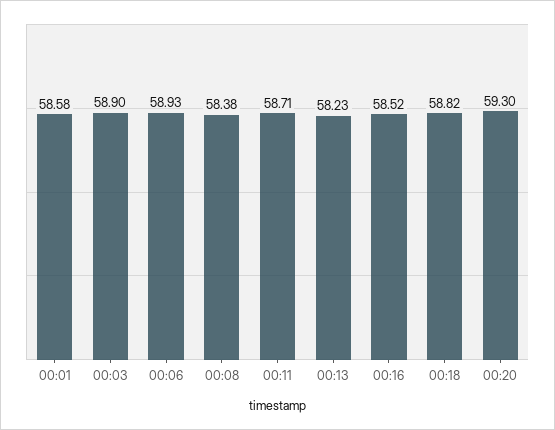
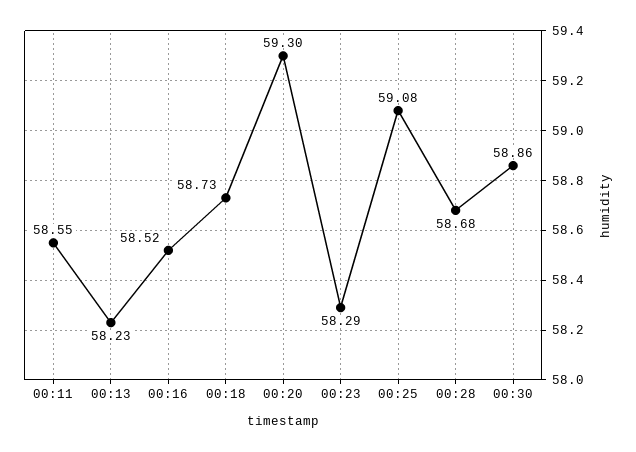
00:01: 58.58 -> none
00:03: 58.9 -> none
00:06: 58.93 -> none
00:08: 58.38 -> none
00:11: 58.71 -> 58.55
00:18: 58.82 -> 58.73
00:23: none -> 58.29
00:25: none -> 59.08
00:28: none -> 58.68
00:30: none -> 58.86

